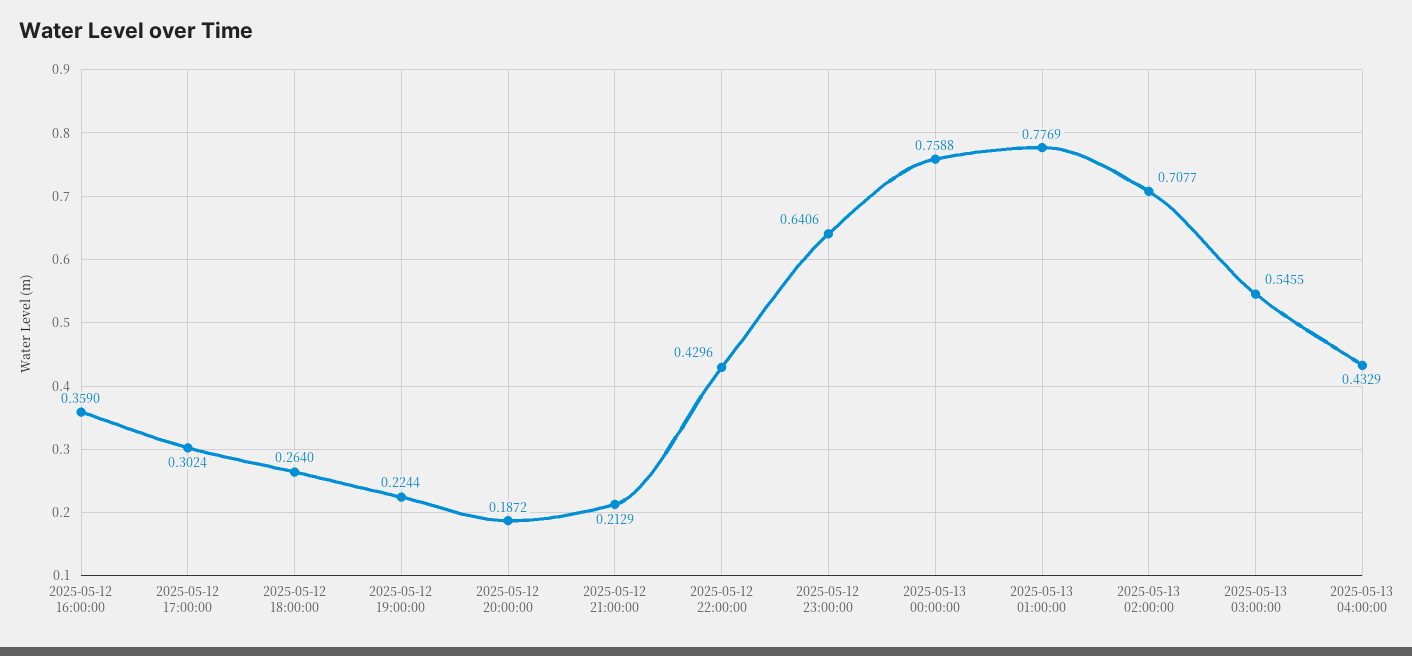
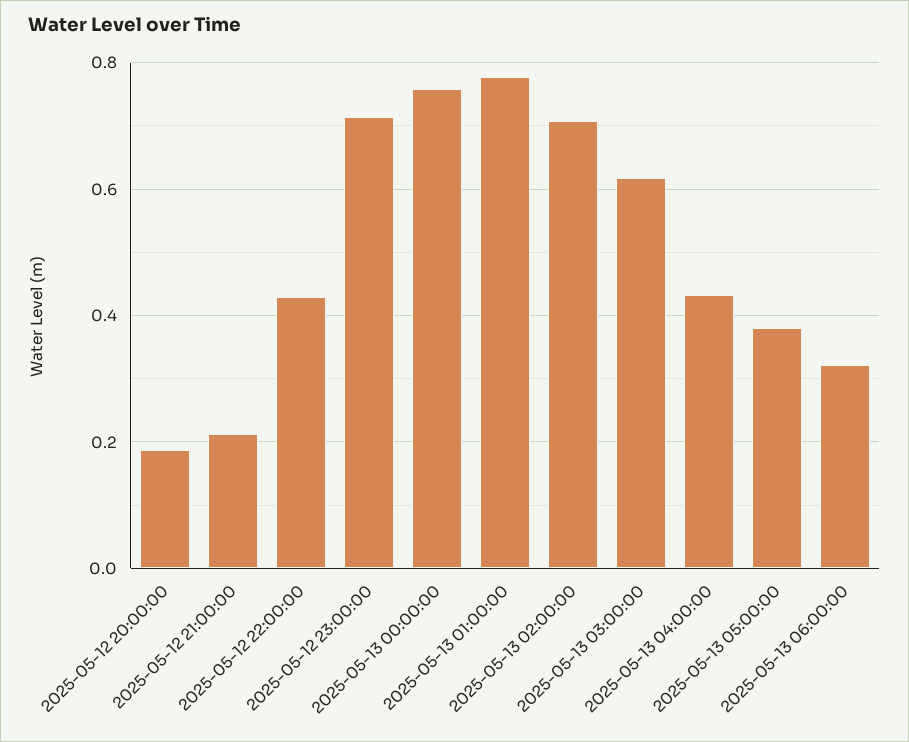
2025-05-12 16:00:00: 0.359 -> none
2025-05-12 17:00:00: 0.3024 -> none
2025-05-12 18:00:00: 0.264 -> none
2025-05-12 19:00:00: 0.2244 -> none
2025-05-12 23:00:00: 0.6406 -> 0.72
2025-05-13 03:00:00: 0.5455 -> 0.62
2025-05-13 05:00:00: none -> 0.38
2025-05-13 06:00:00: none -> 0.32

